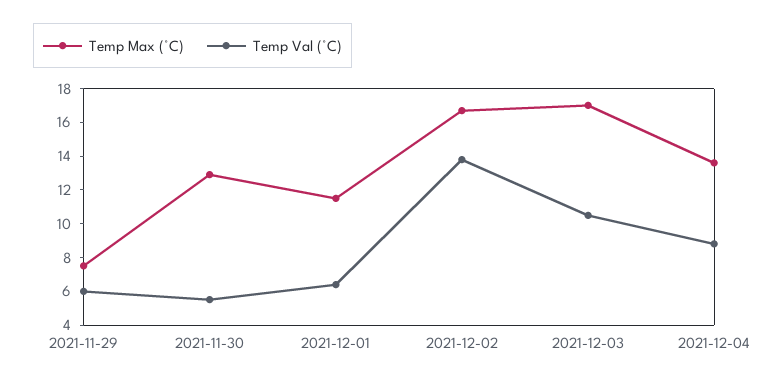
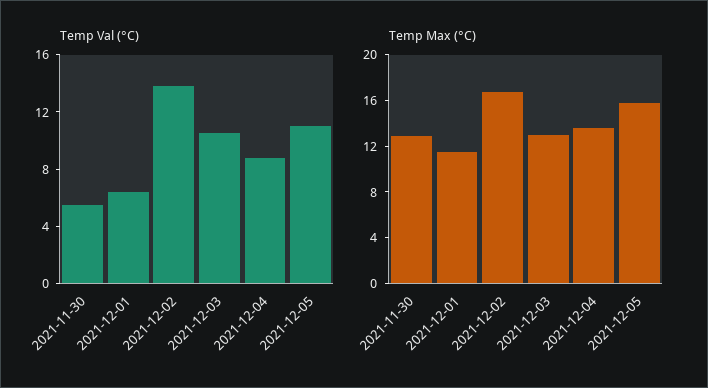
Temp Max (°C), 2021-11-29: 7.5 -> none
Temp Val (°C), 2021-11-29: 6 -> none
Temp Max (°C), 2021-12-03: 17 -> 13
Temp Val (°C), 2021-12-05: none -> 11
Temp Max (°C), 2021-12-05: none -> 16

